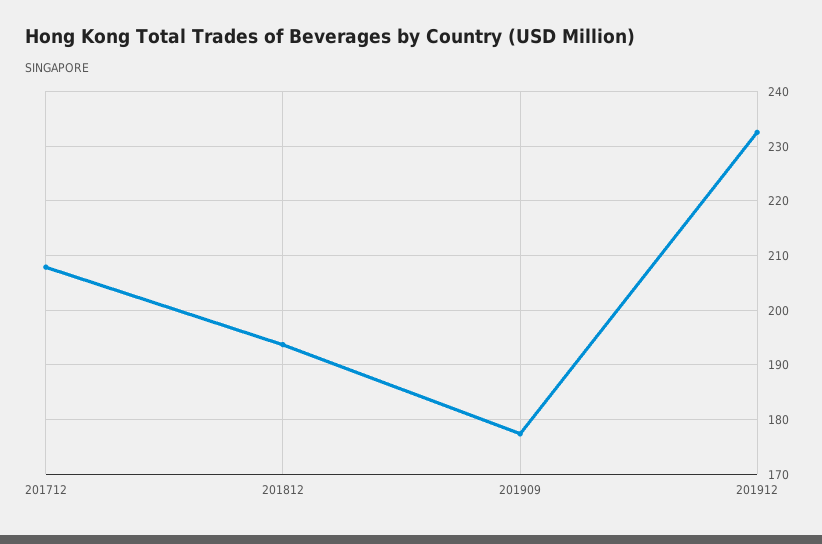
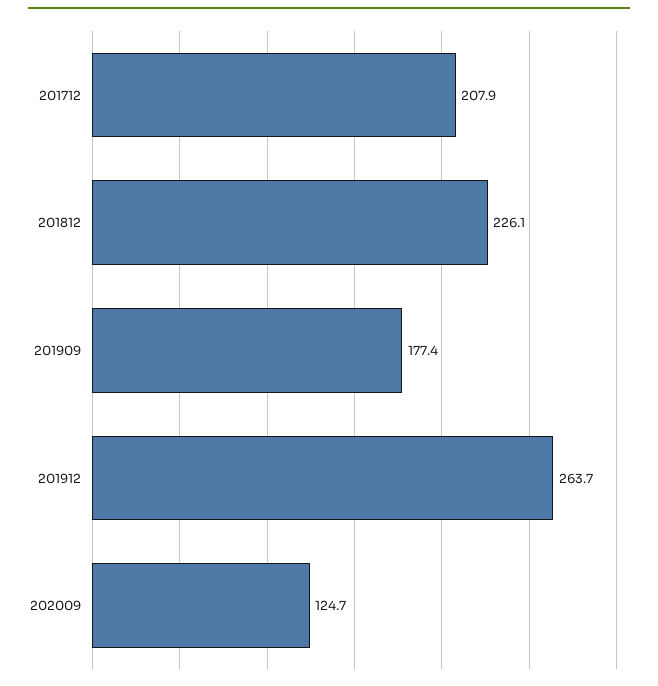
201812: 194 -> 226.1
201912: 232 -> 263.7
202009: none -> 124.7

